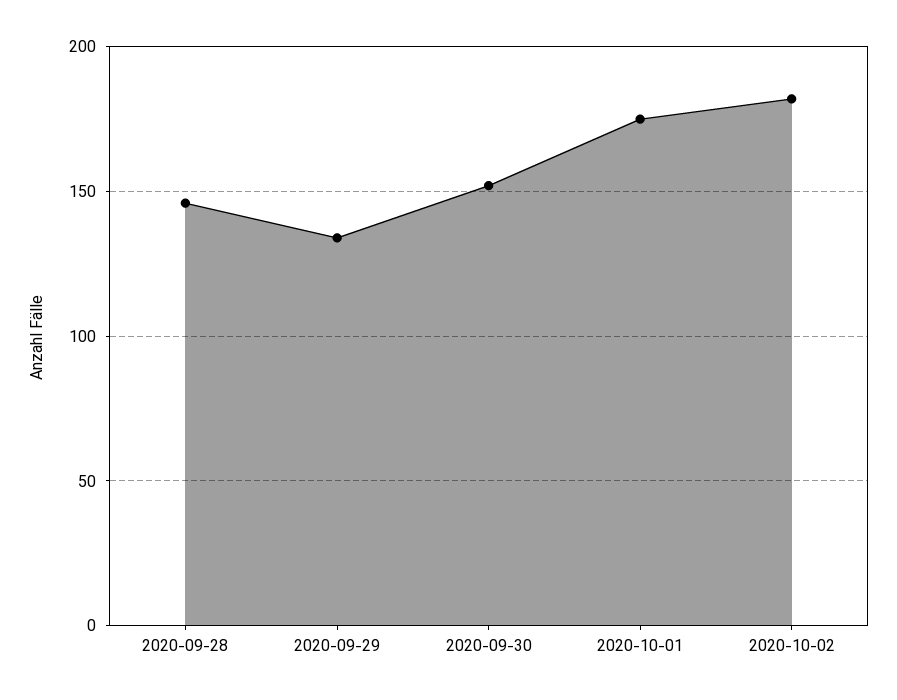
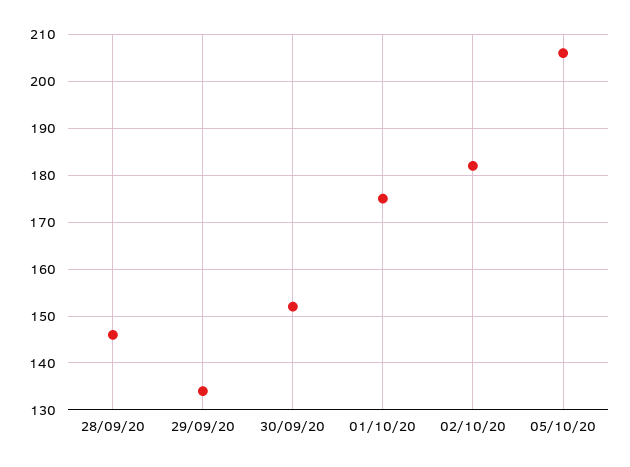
05/10/20: none -> 205

